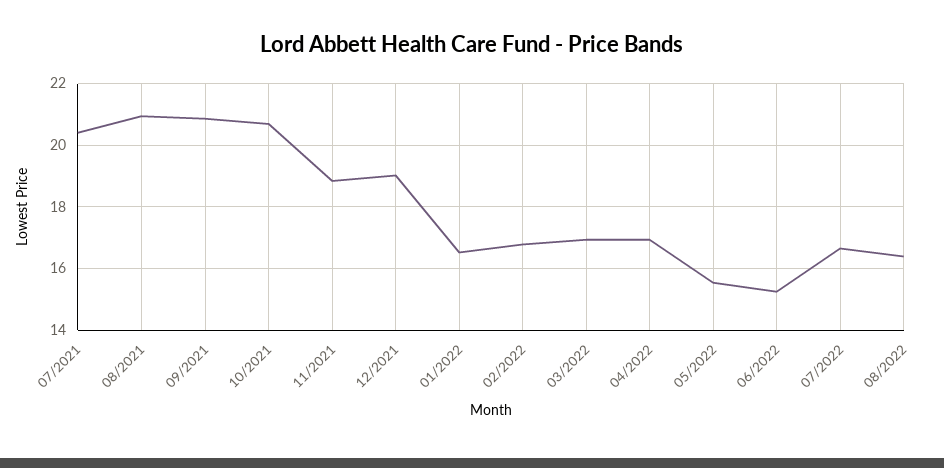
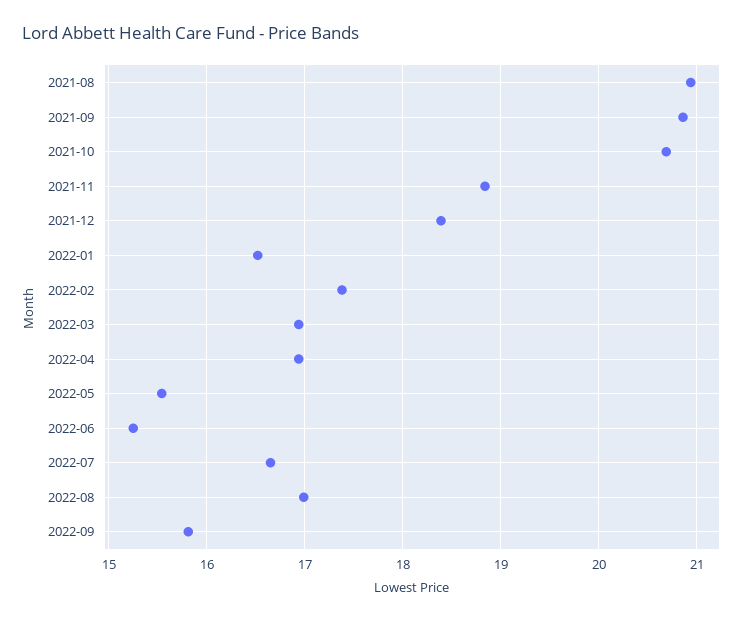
07/2021: 20.4 -> none
12/2021: 19 -> 18.4
02/2022: 16.8 -> 17.4
08/2022: 16.4 -> 17
2022-09: none -> 15.8

